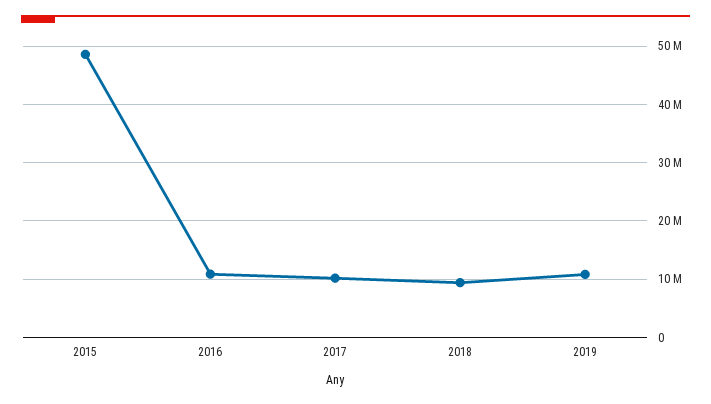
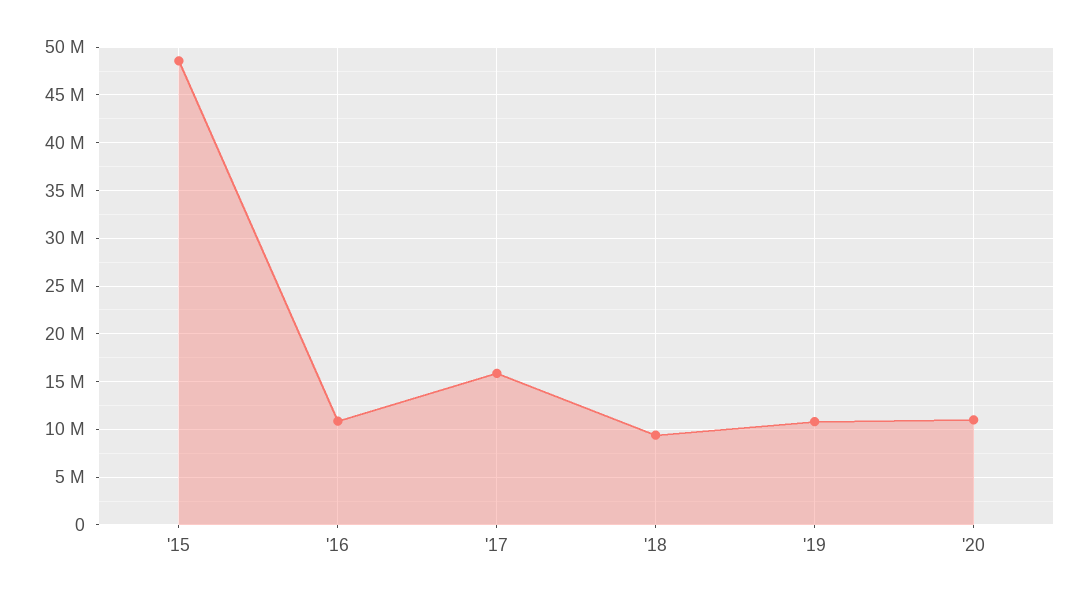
2017: 10000000 -> 16000000
'20: none -> 11000000

